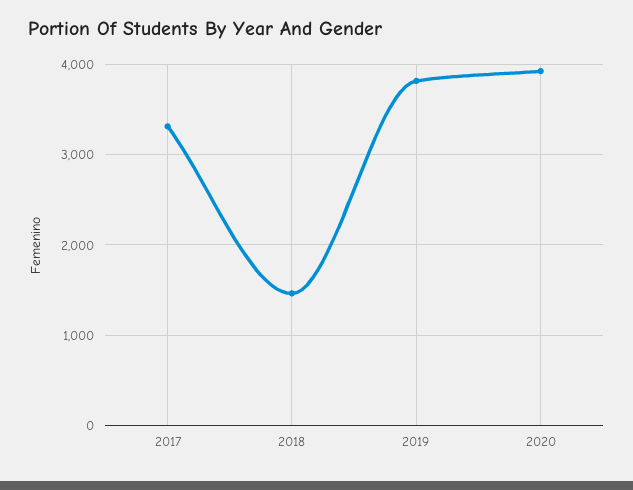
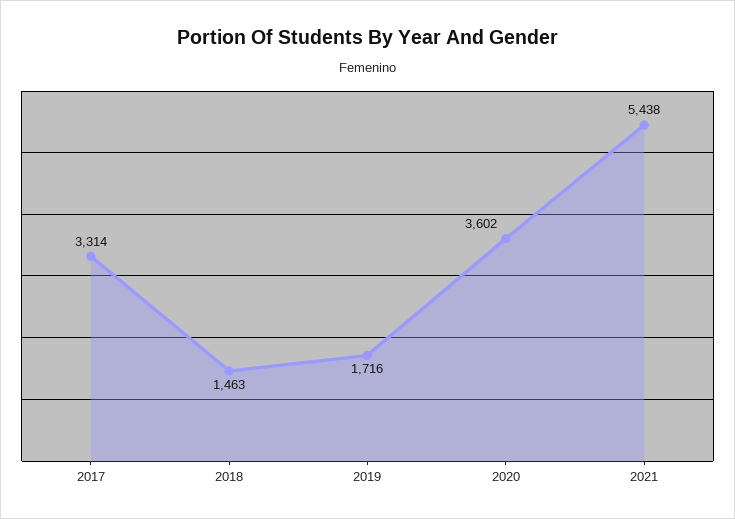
2019: 3800 -> 1716
2020: 3900 -> 3602
2021: none -> 5438

